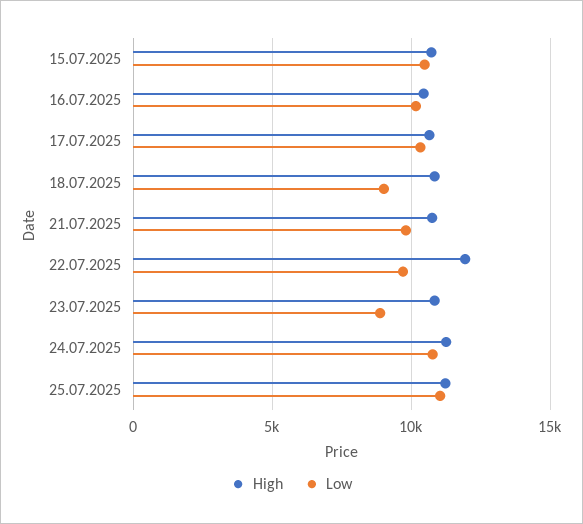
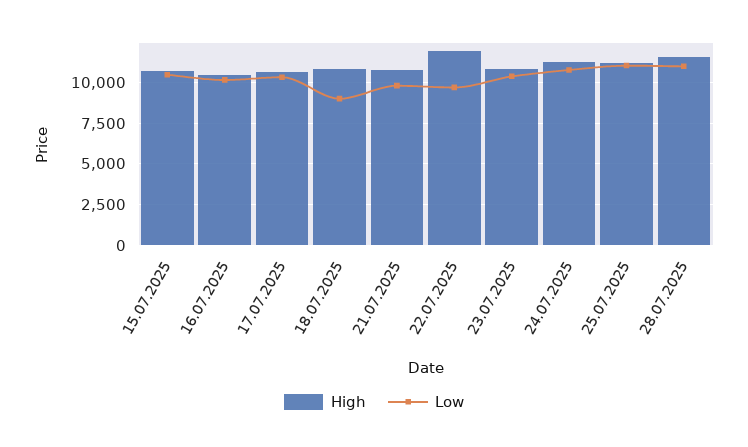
Low, 23.07.2025: 9000 -> 10500
High, 28.07.2025: none -> 11500
Low, 28.07.2025: none -> 11000

